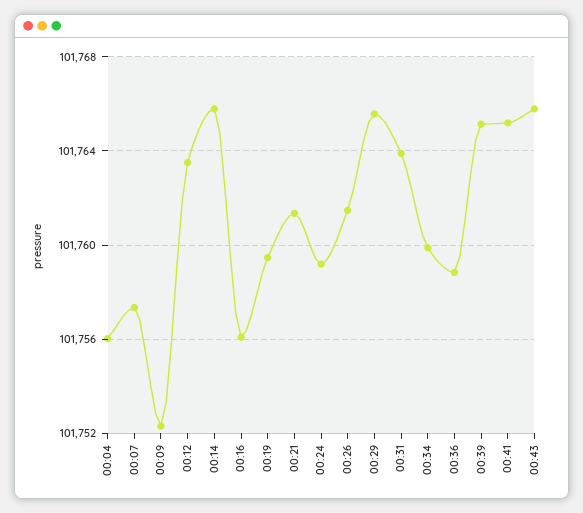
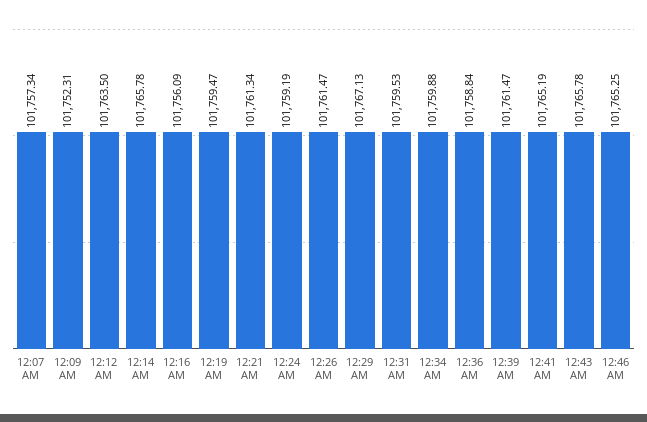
00:04: 101756 -> none
00:29: 101765.5 -> 101767.13
00:31: 101764 -> 101759.53
00:39: 101765 -> 101761.47
12:46 AM: none -> 101765.25

